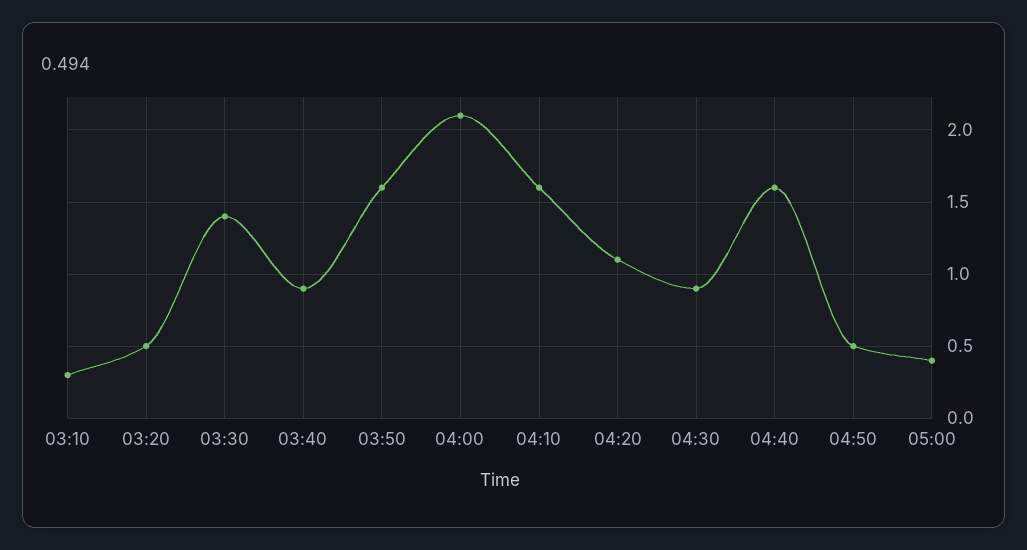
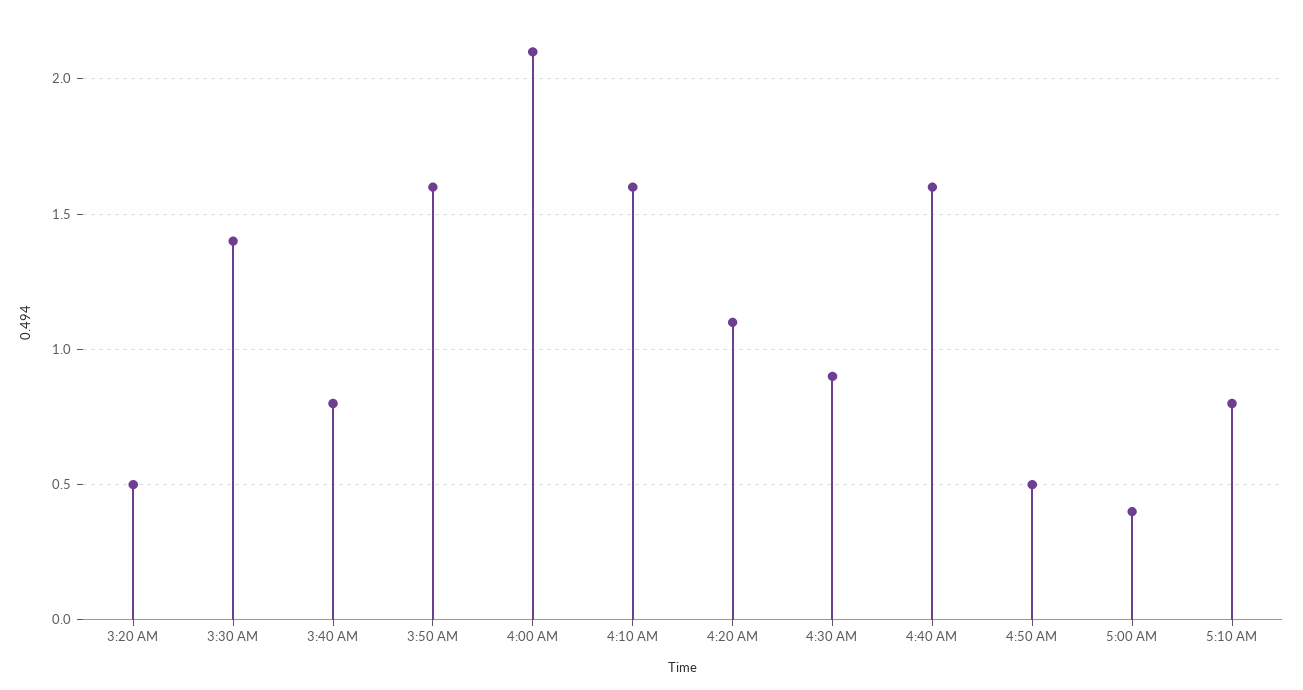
03:10: 0.3 -> none
03:40: 0.9 -> 0.8
5:10 AM: none -> 0.8

